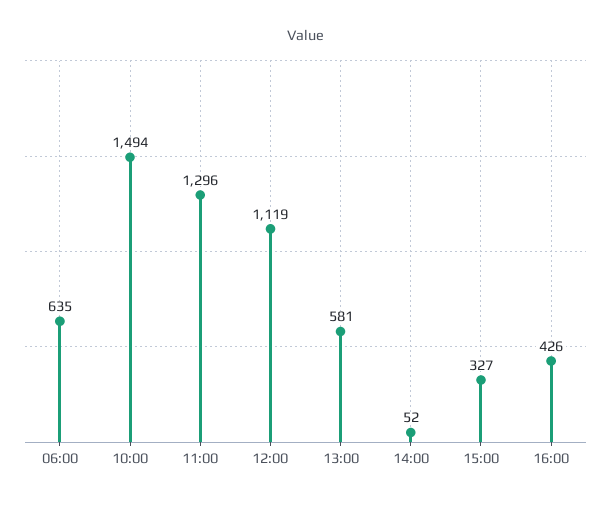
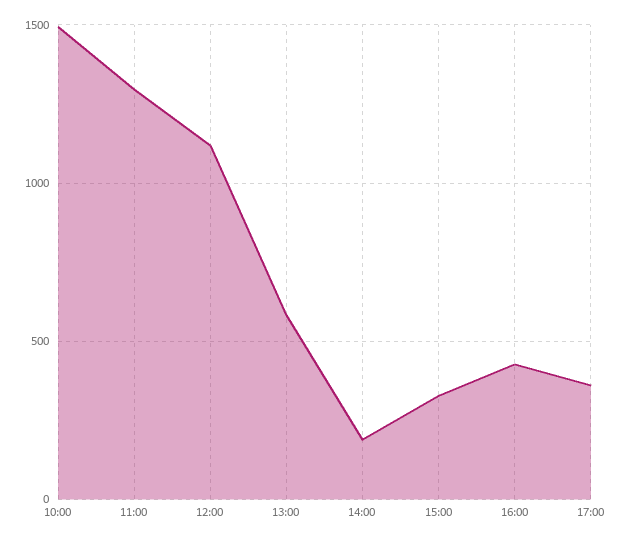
06:00: 635 -> none
14:00: 52 -> 200
17:00: none -> 350

